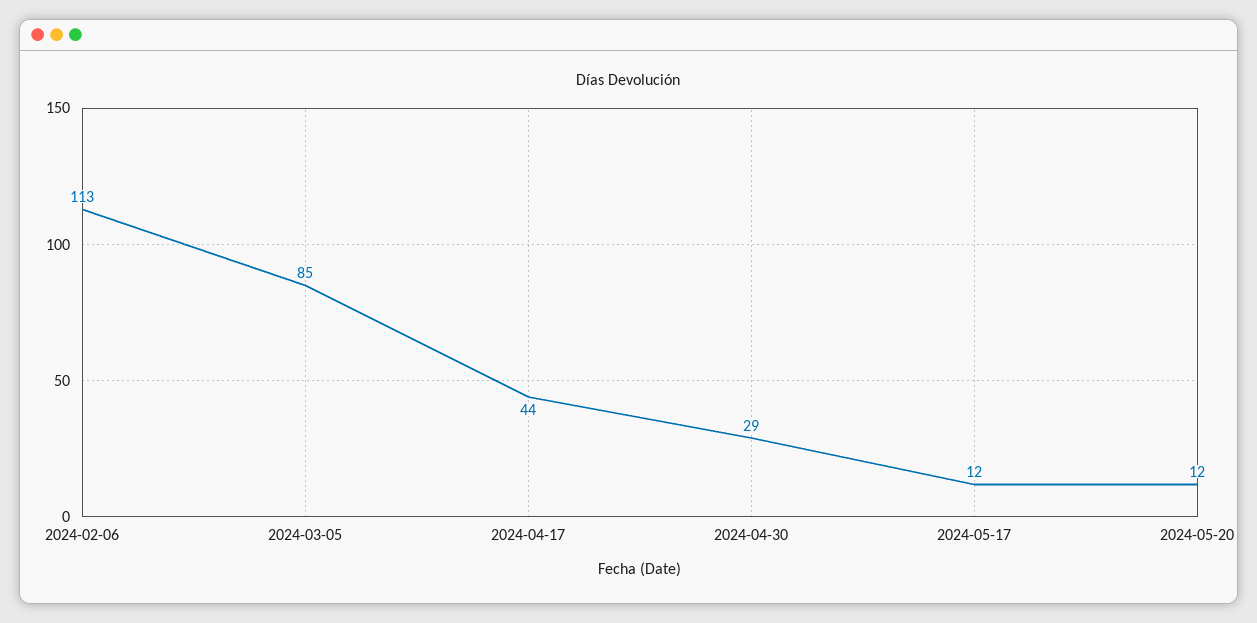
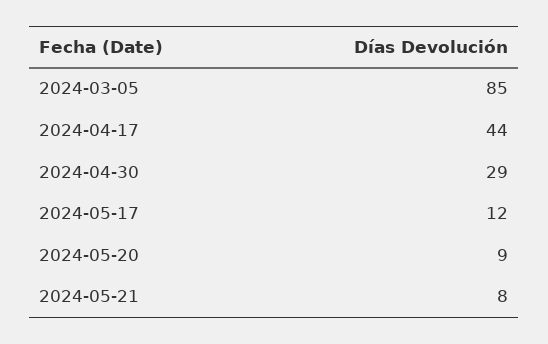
2024-02-06: 113 -> none
2024-05-20: 12 -> 9
2024-05-21: none -> 8

